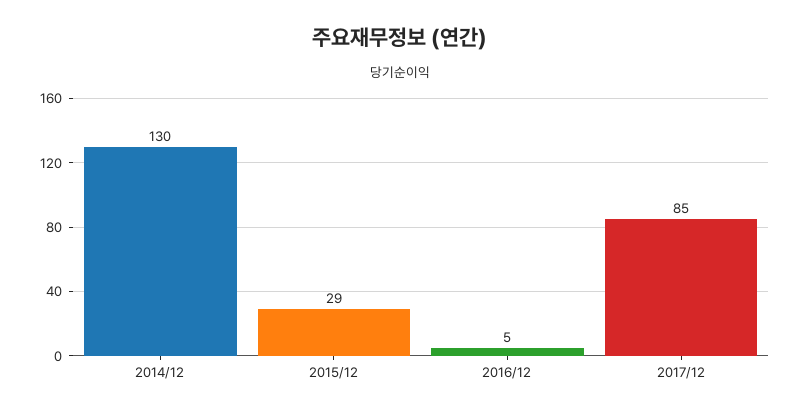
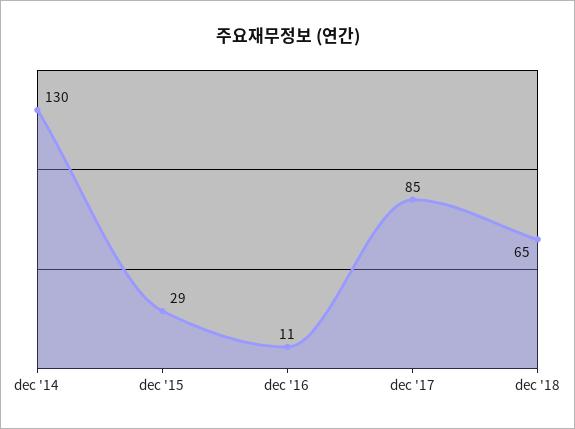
2016/12: 5 -> 11
dec '18: none -> 65

